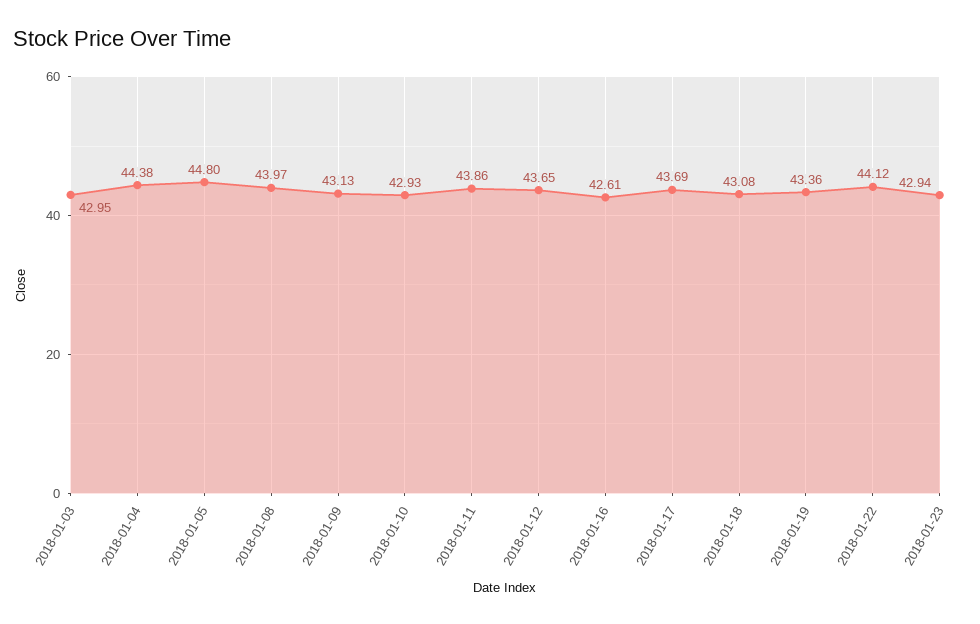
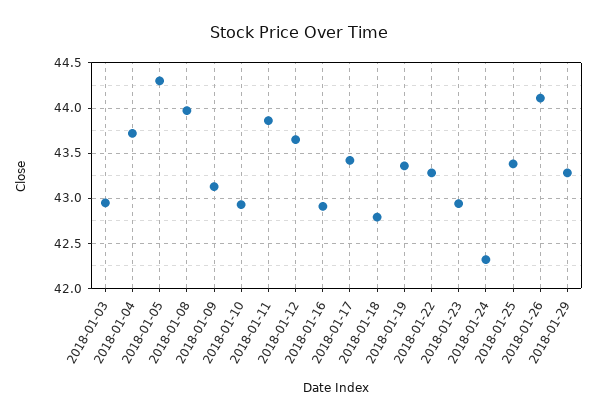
2018-01-04: 44.38 -> 43.7
2018-01-05: 44.8 -> 44.3
2018-01-16: 42.61 -> 42.9
2018-01-17: 43.69 -> 43.4
2018-01-18: 43.08 -> 42.8
2018-01-22: 44.12 -> 43.3
2018-01-24: none -> 42.3
2018-01-25: none -> 43.4
2018-01-26: none -> 44.1
2018-01-29: none -> 43.3

